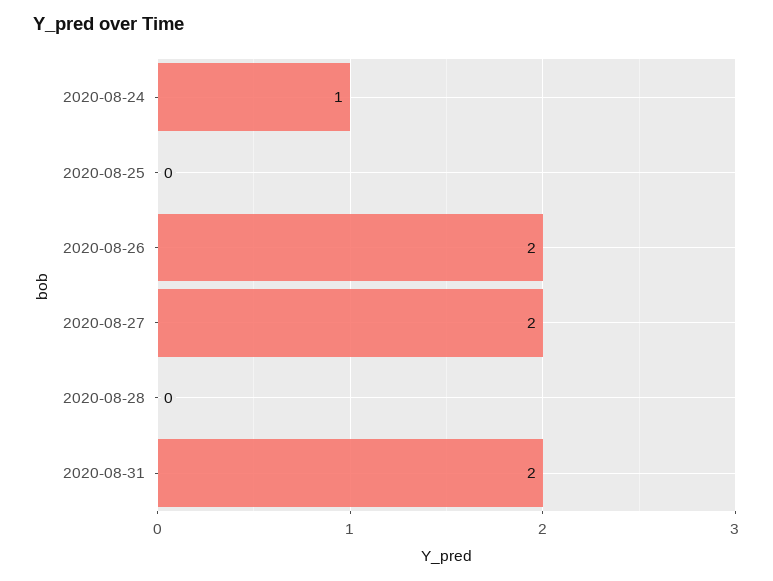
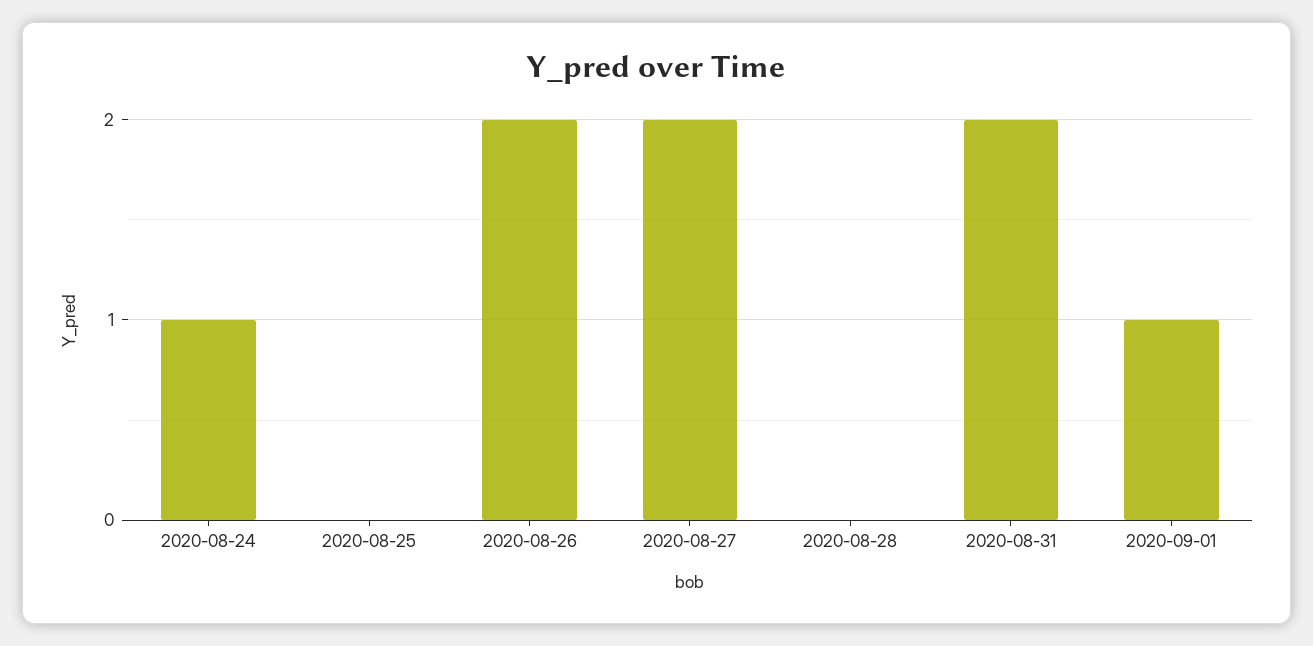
2020-09-01: none -> 1

